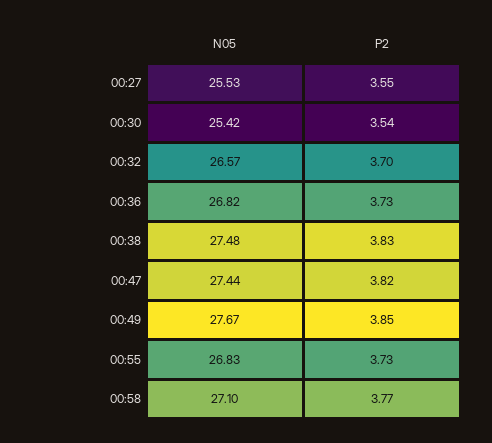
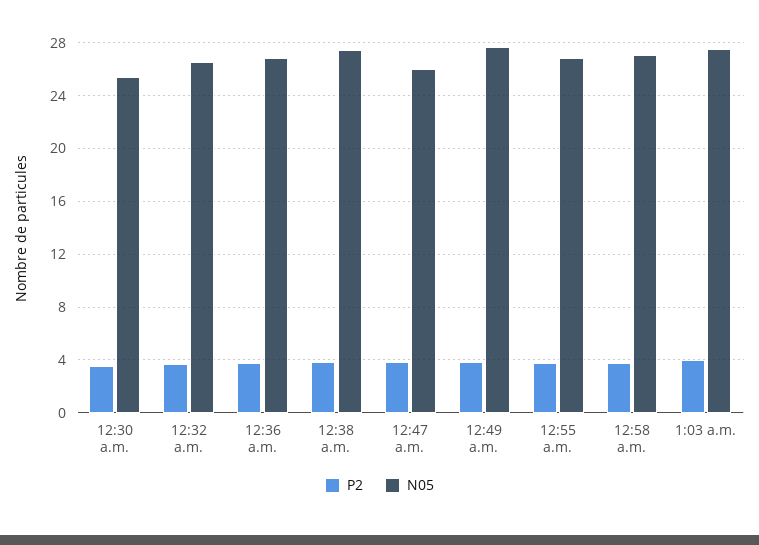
N05, 00:27: 25.53 -> none
P2, 00:27: 3.55 -> none
N05, 00:47: 27.44 -> 26
P2, 1:03 a.m.: none -> 4
N05, 1:03 a.m.: none -> 27.5

